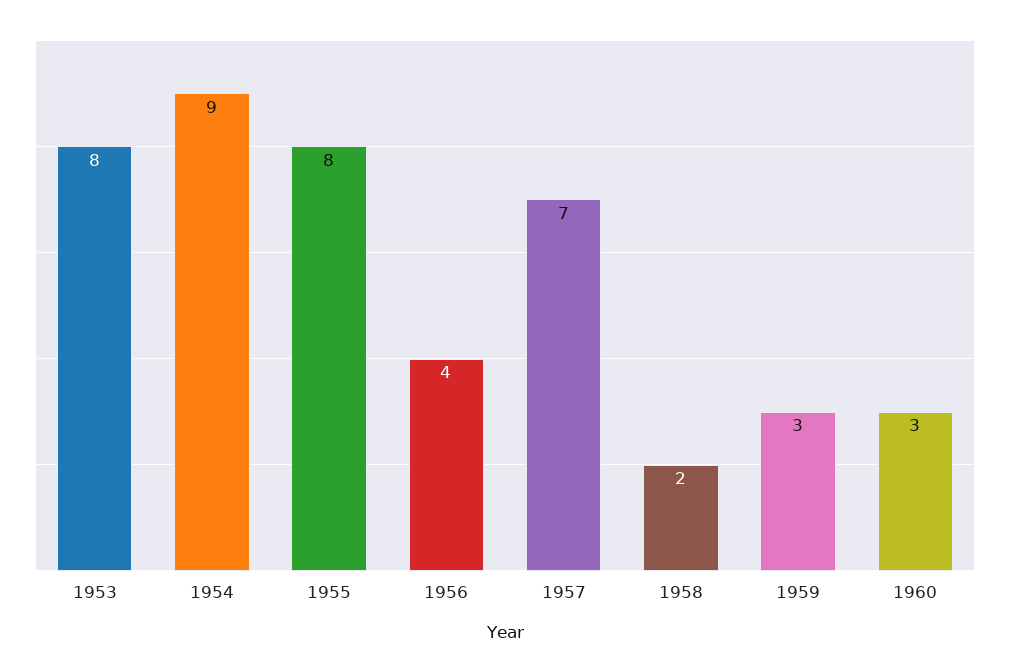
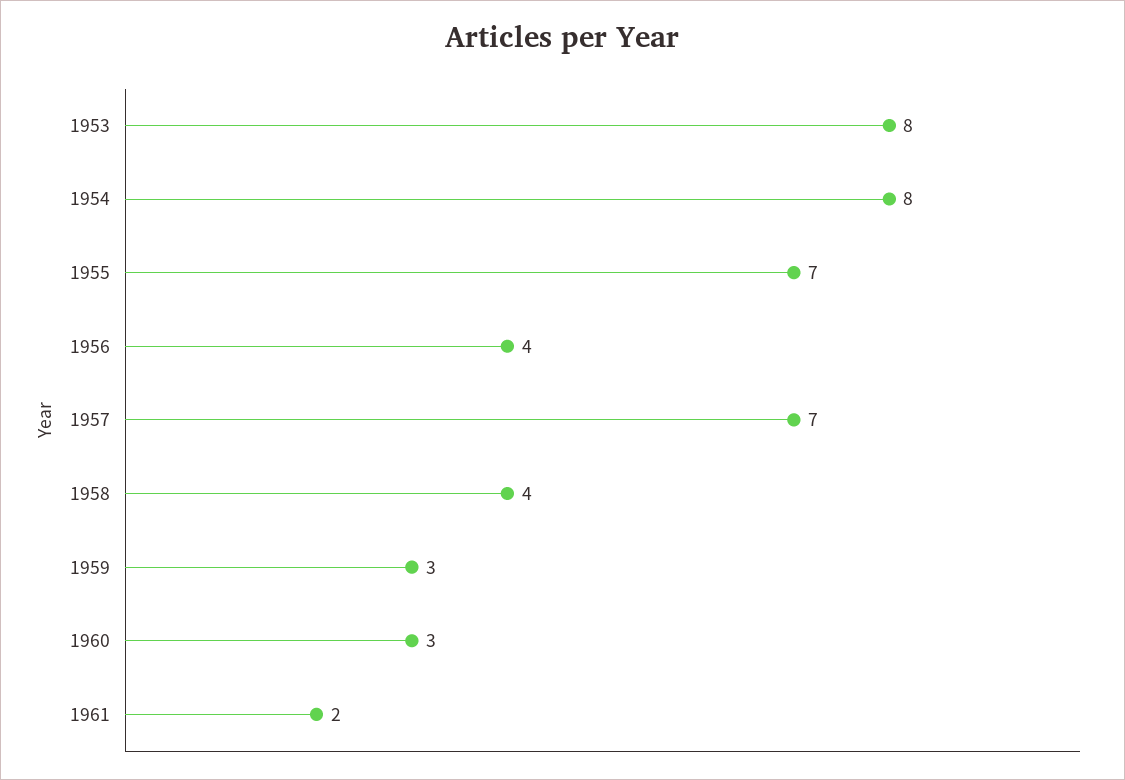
1954: 9 -> 8
1955: 8 -> 7
1958: 2 -> 4
1961: none -> 2

